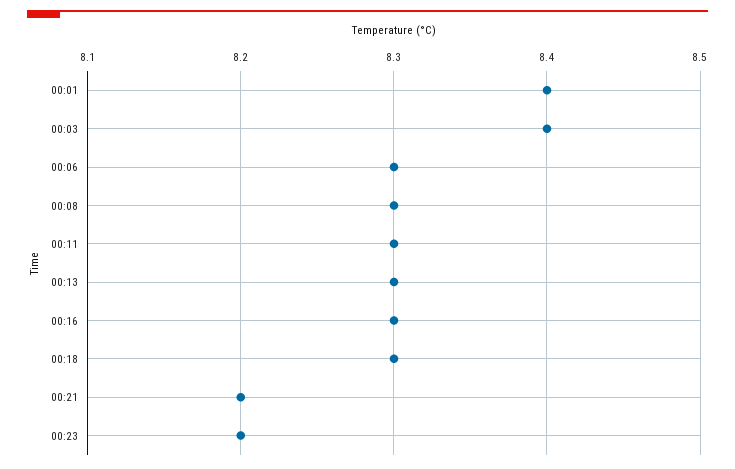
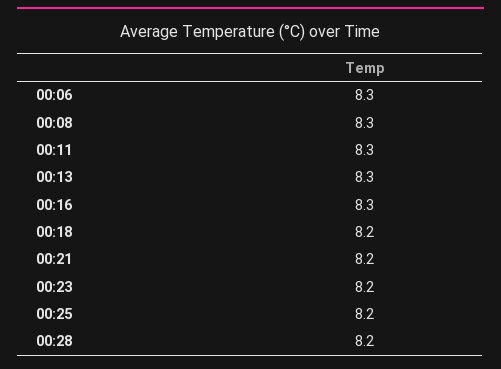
00:01: 8.4 -> none
00:03: 8.4 -> none
00:18: 8.3 -> 8.2
00:25: none -> 8.2
00:28: none -> 8.2

